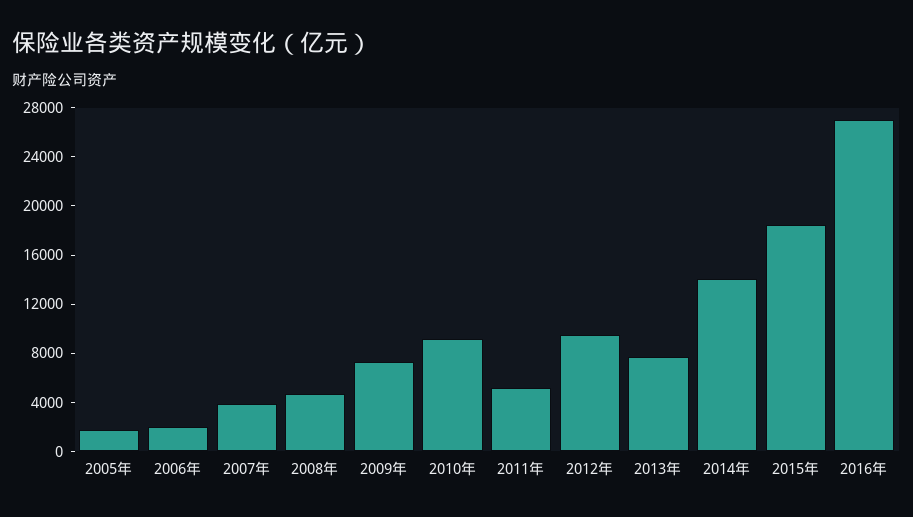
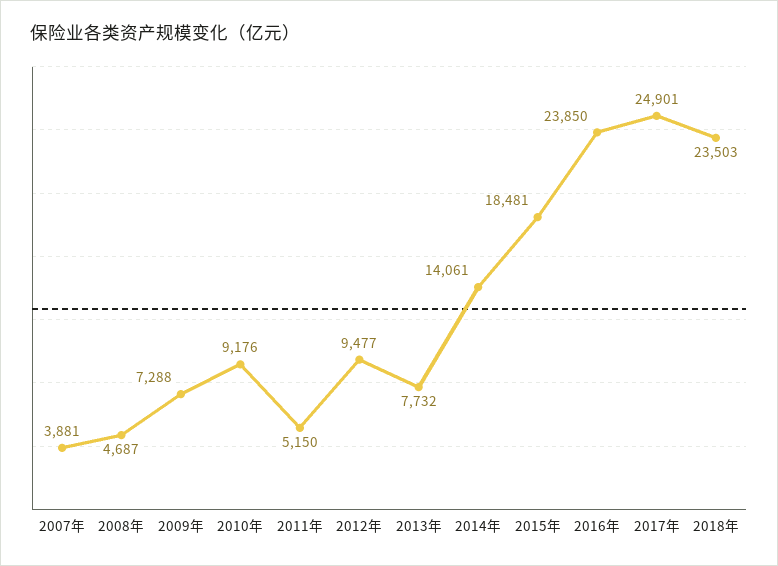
2005年: 2000 -> none
2006年: 2000 -> none
2016年: 27000 -> 23850
2017年: none -> 24901
2018年: none -> 23503

